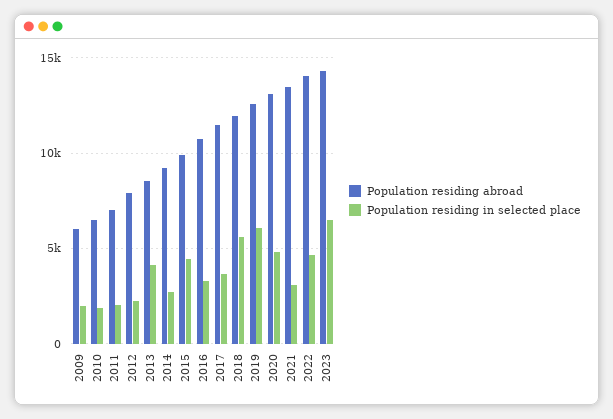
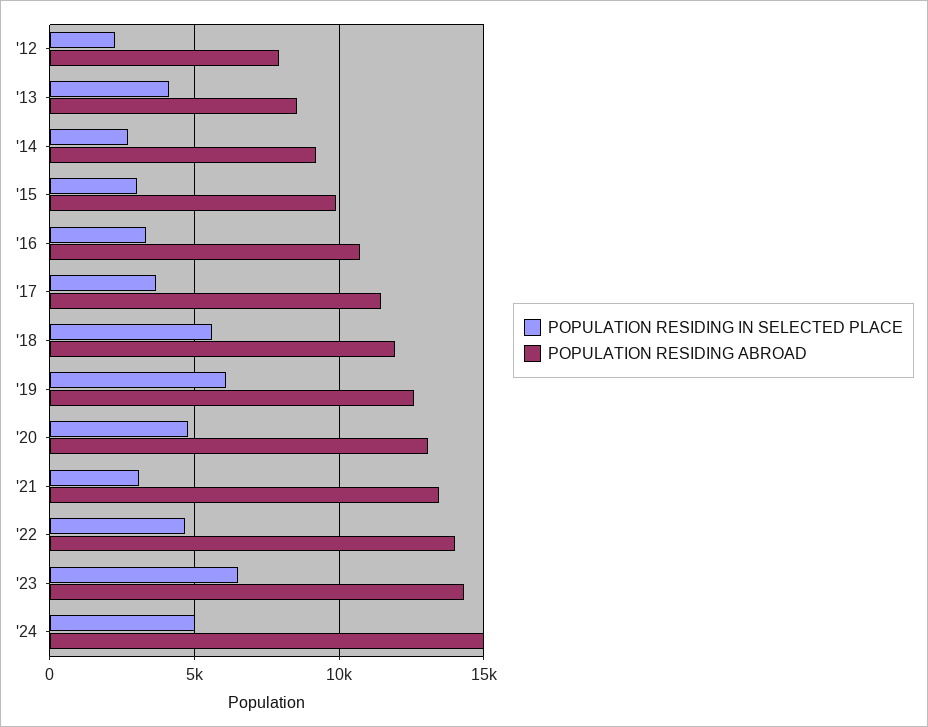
Population residing abroad, 2009: 6000 -> none
Population residing in selected place, 2009: 2000 -> none
Population residing abroad, 2010: 6500 -> none
Population residing in selected place, 2010: 2000 -> none
Population residing abroad, 2011: 7000 -> none
Population residing in selected place, 2011: 2000 -> none
Population residing in selected place, 2015: 4500 -> 3000
Population residing in selected place, '24: none -> 5000
Population residing abroad, '24: none -> 15000

